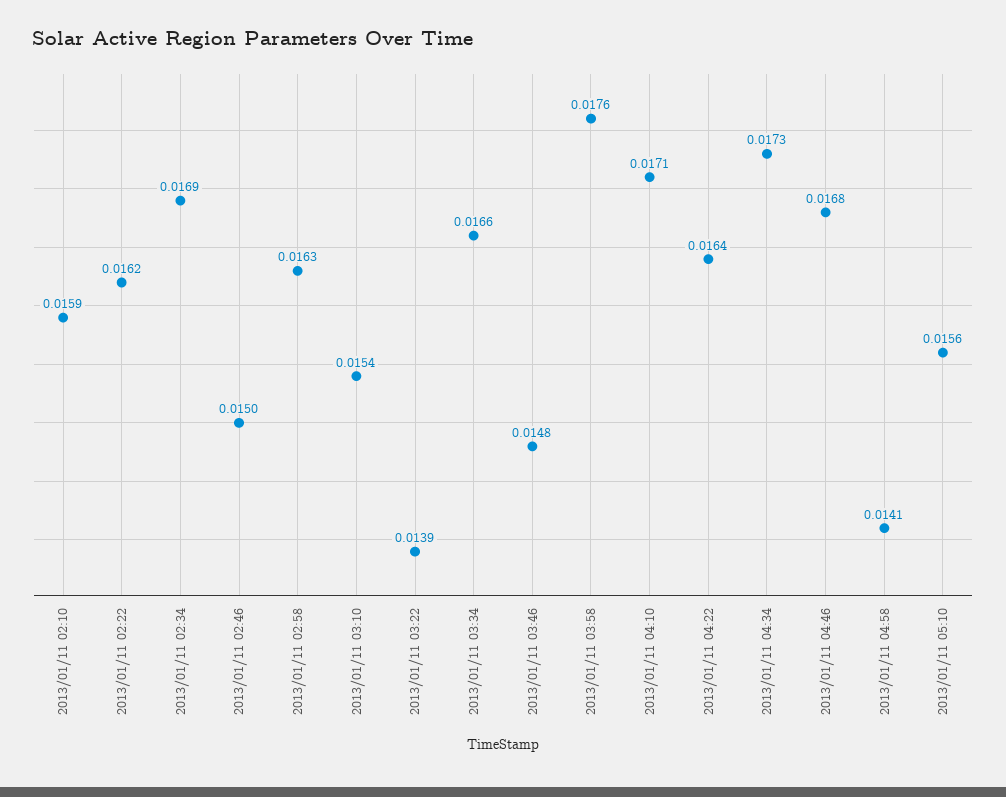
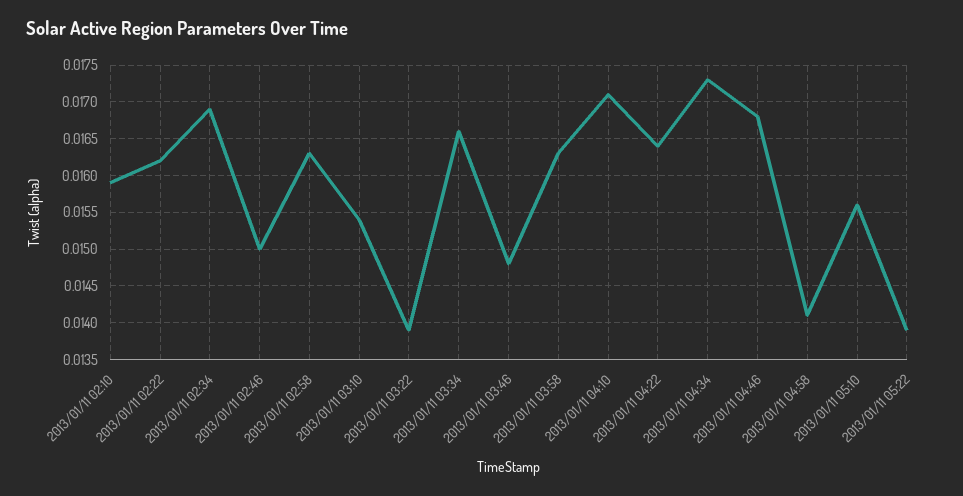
2013/01/11 03:58: 0.0176 -> 0.0163
2013/01/11 05:22: none -> 0.0139

